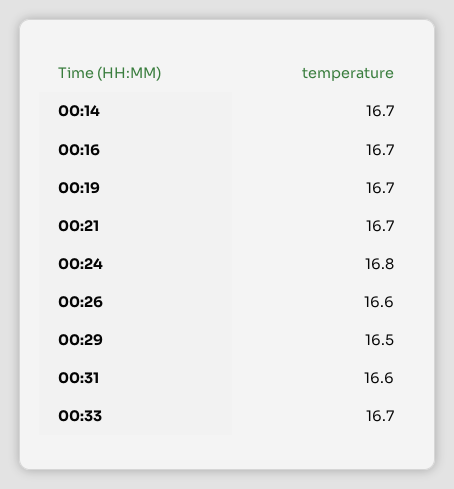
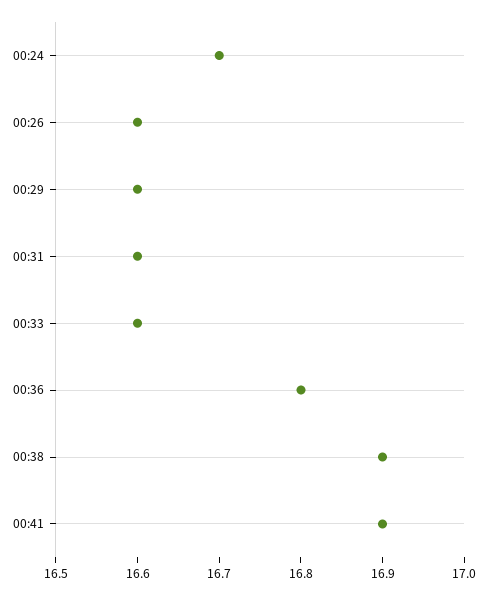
00:14: 16.7 -> none
00:16: 16.7 -> none
00:19: 16.7 -> none
00:21: 16.7 -> none
00:24: 16.8 -> 16.7
00:29: 16.5 -> 16.6
00:33: 16.7 -> 16.6
00:36: none -> 16.8
00:38: none -> 16.9
00:41: none -> 16.9

